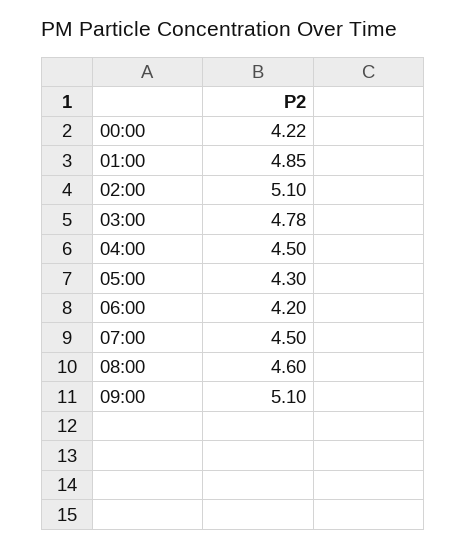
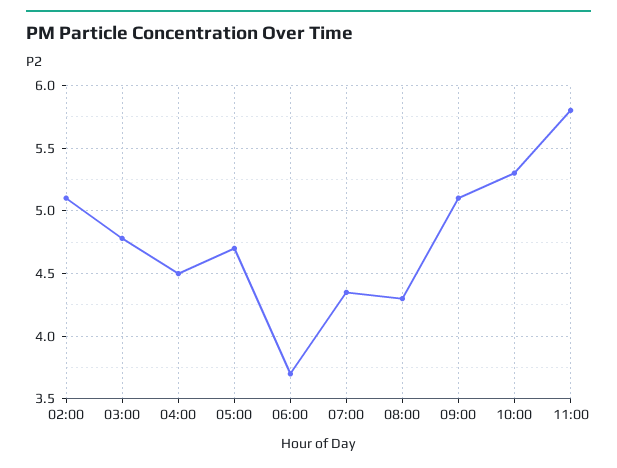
00:00: 4.22 -> none
01:00: 4.85 -> none
05:00: 4.3 -> 4.7
06:00: 4.2 -> 3.7
07:00: 4.5 -> 4.35
08:00: 4.6 -> 4.3
10:00: none -> 5.3
11:00: none -> 5.8

